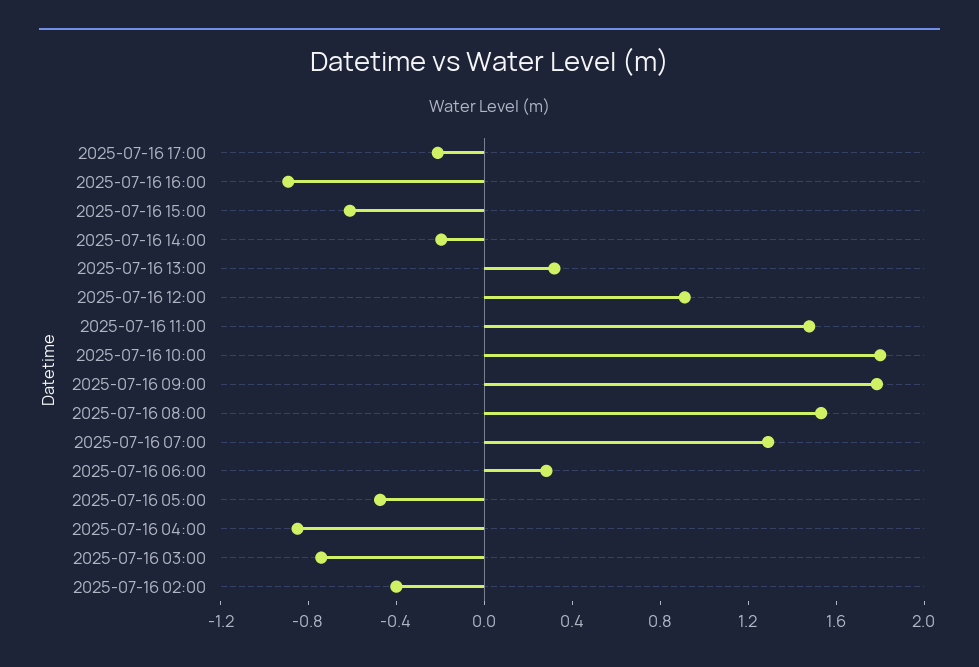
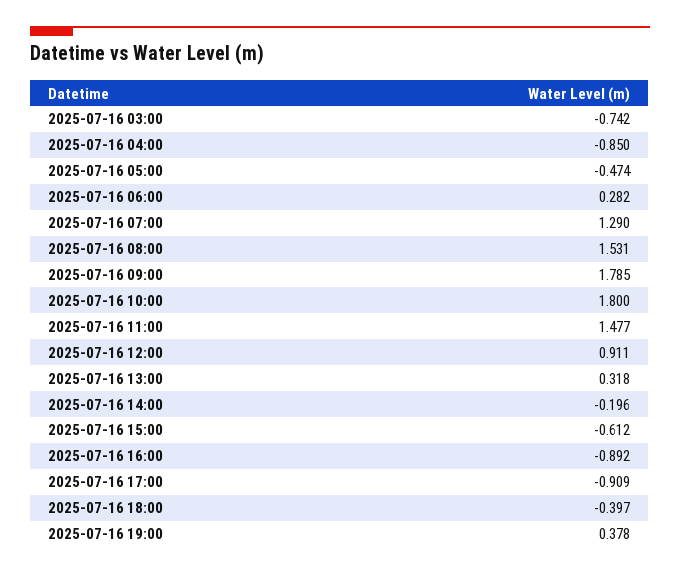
2025-07-16 17:00: -0.2 -> -0.909
2025-07-16 02:00: -0.4 -> none
2025-07-16 18:00: none -> -0.397
2025-07-16 19:00: none -> 0.378

